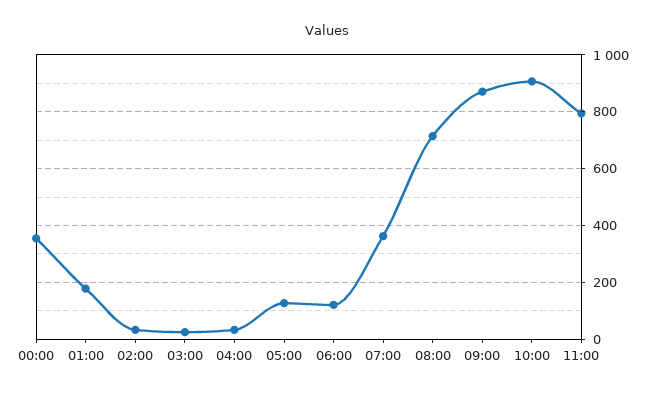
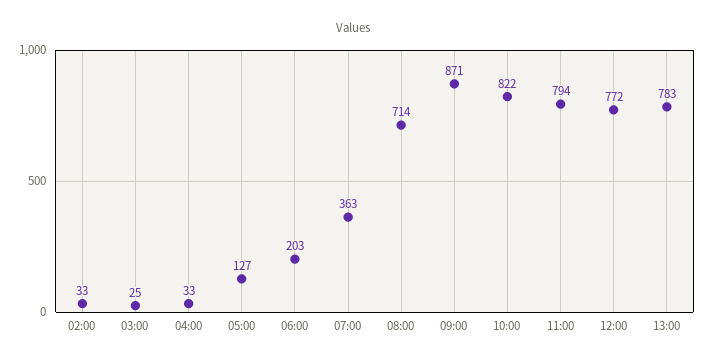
00:00: 350 -> none
01:00: 175 -> none
06:00: 125 -> 203
10:00: 900 -> 822
12:00: none -> 772
13:00: none -> 783

